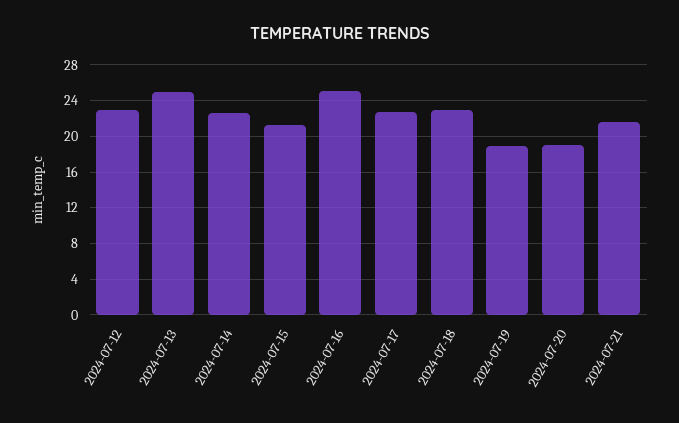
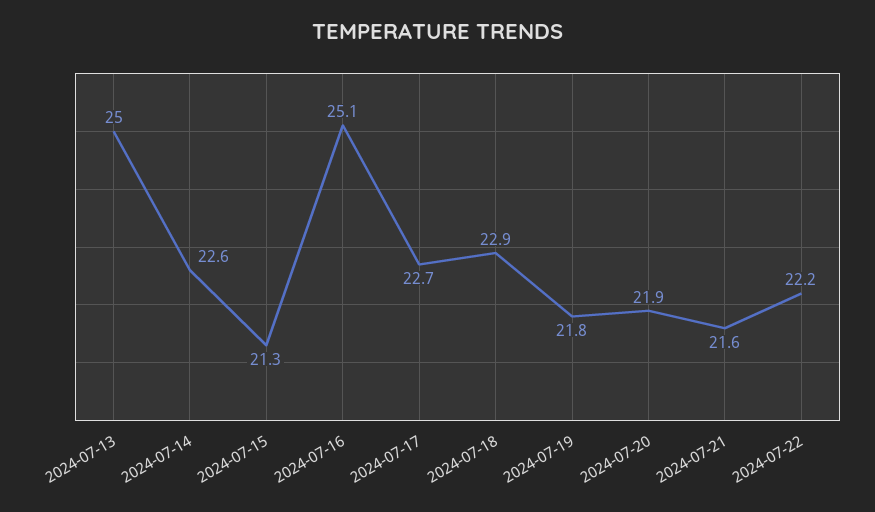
2024-07-12: 23 -> none
2024-07-19: 19 -> 21.8
2024-07-20: 19 -> 21.9
2024-07-22: none -> 22.2

